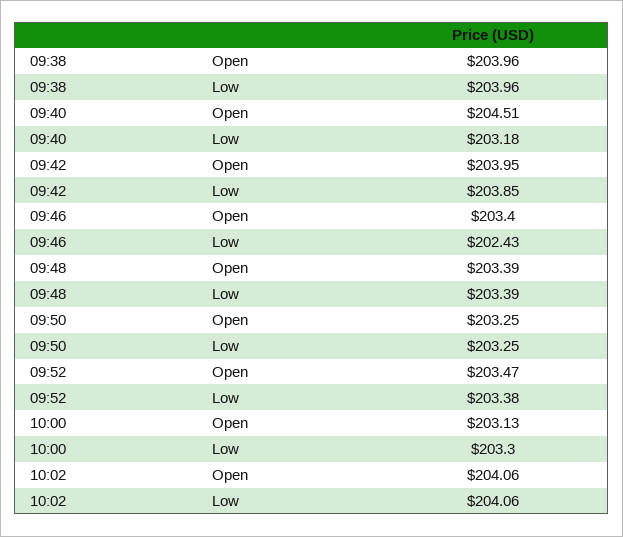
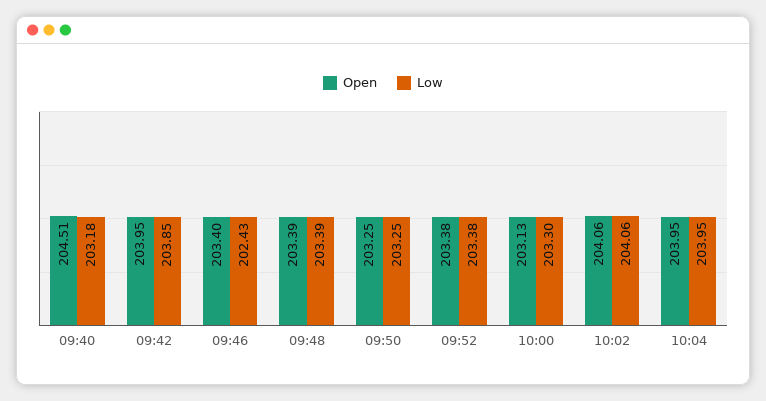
Open, 09:38: 203.96 -> none
Low, 09:38: 203.96 -> none
Open, 09:52: 203.47 -> 203.38
Open, 10:04: none -> 203.95
Low, 10:04: none -> 203.95

